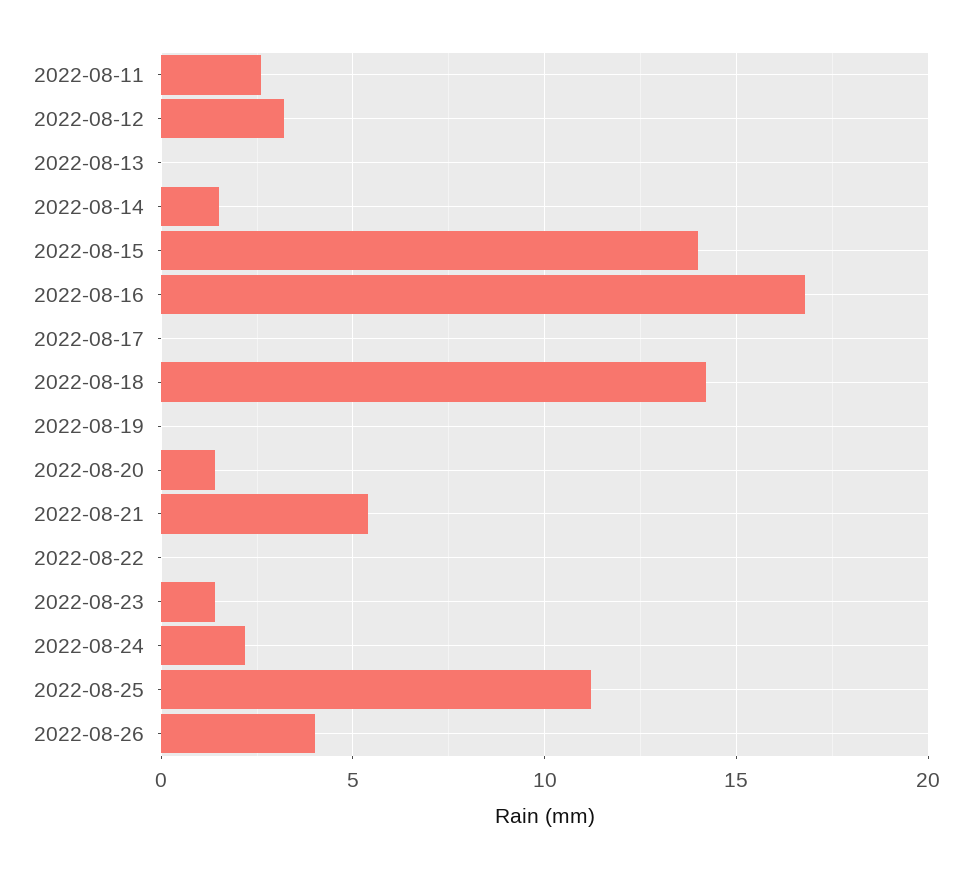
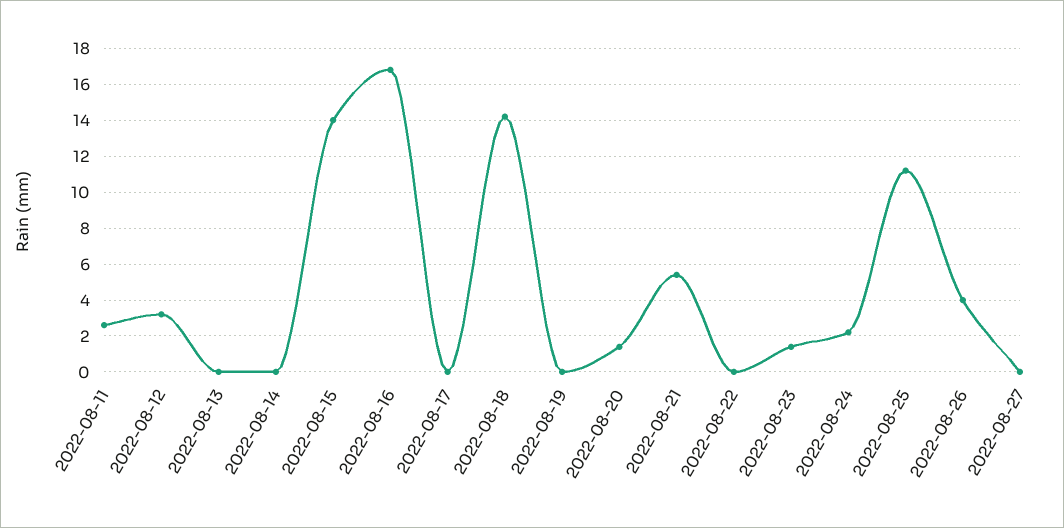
2022-08-14: 1.5 -> 0
2022-08-27: none -> 0

